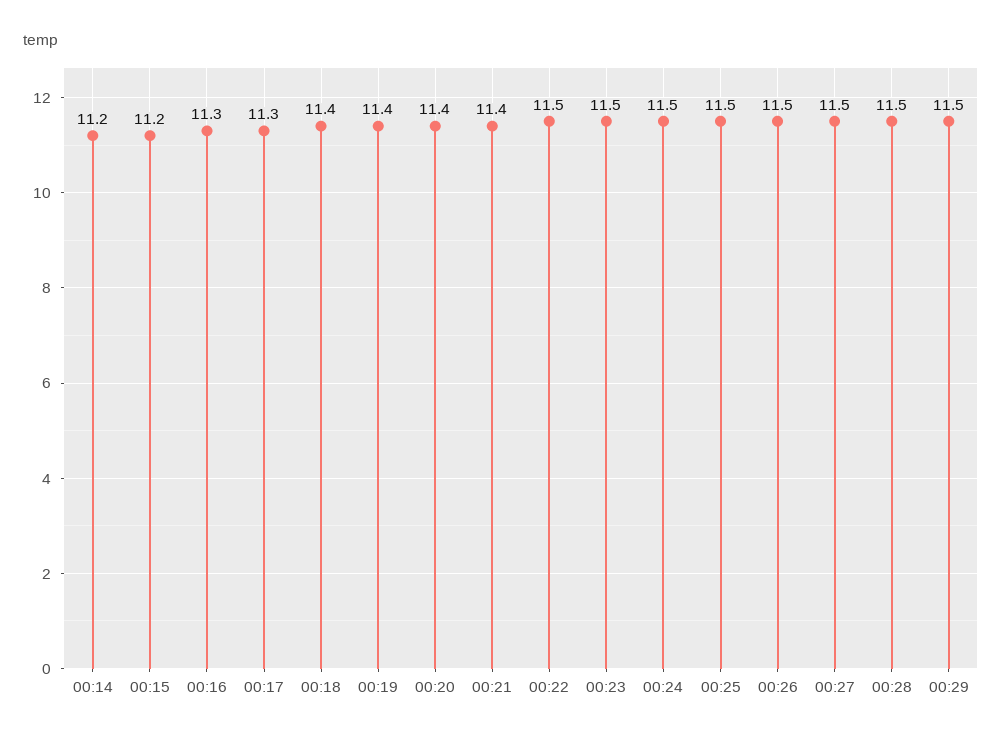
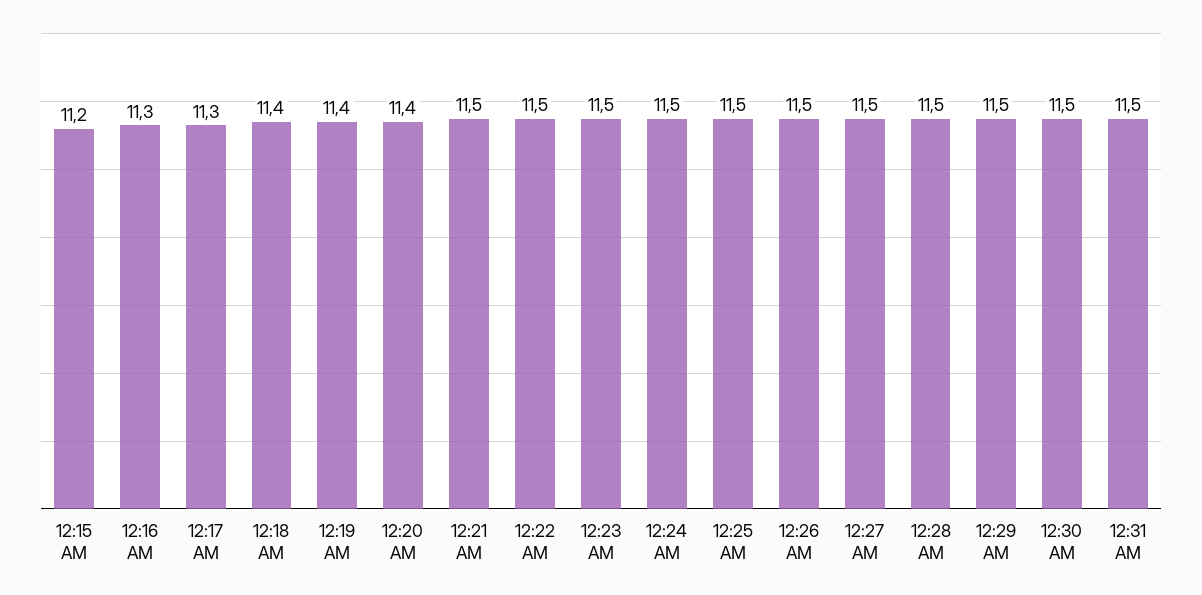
00:14: 11.2 -> none
00:21: 11.4 -> 11.5
12:30 AM: none -> 11.5
12:31 AM: none -> 11.5

